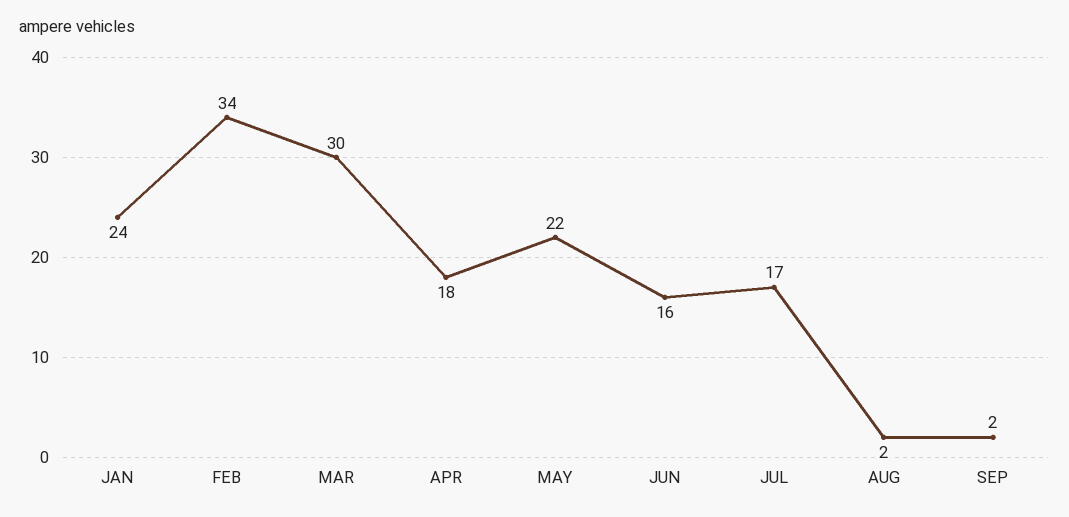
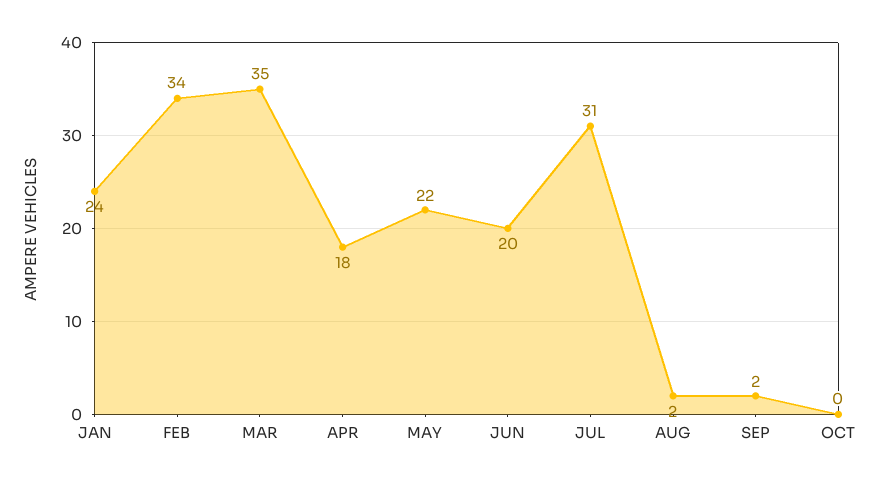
MAR: 30 -> 35
JUN: 16 -> 20
JUL: 17 -> 31
OCT: none -> 0

